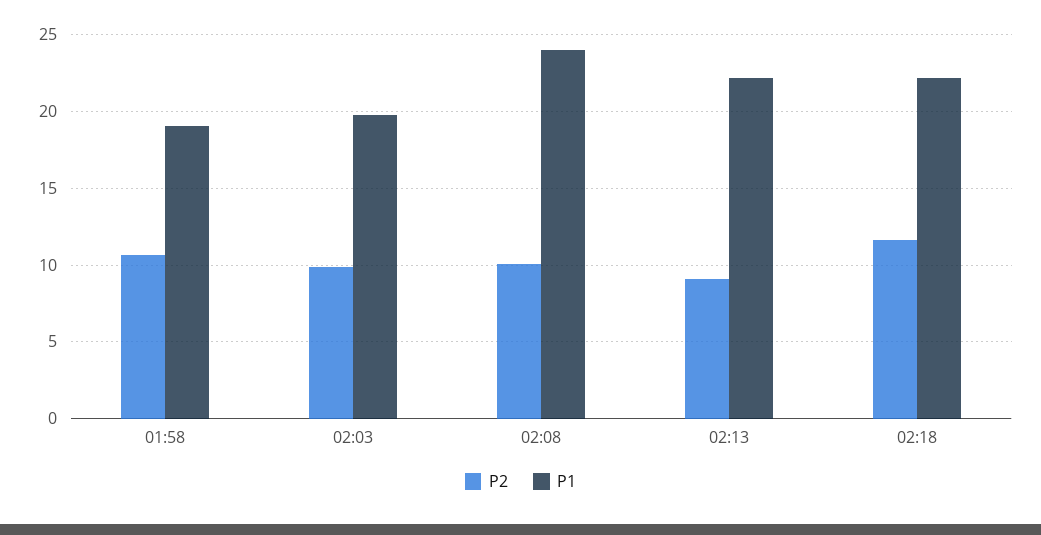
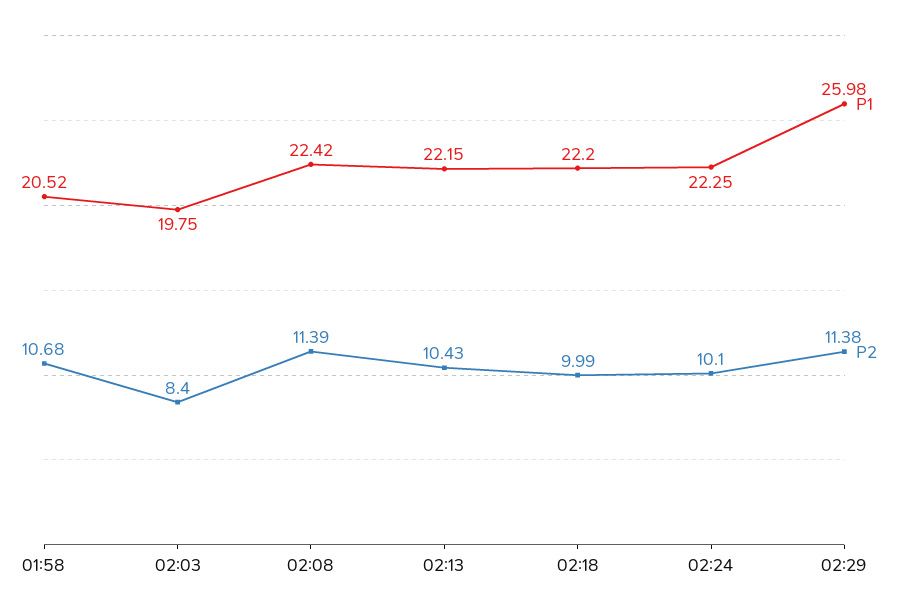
P1, 01:58: 19 -> 20.52
P2, 02:03: 10 -> 8.4
P2, 02:08: 10 -> 11.39
P1, 02:08: 24 -> 22.42
P2, 02:13: 9 -> 10.43
P2, 02:18: 11.5 -> 9.99
P1, 02:24: none -> 22.25
P2, 02:24: none -> 10.1
P1, 02:29: none -> 25.98
P2, 02:29: none -> 11.38

